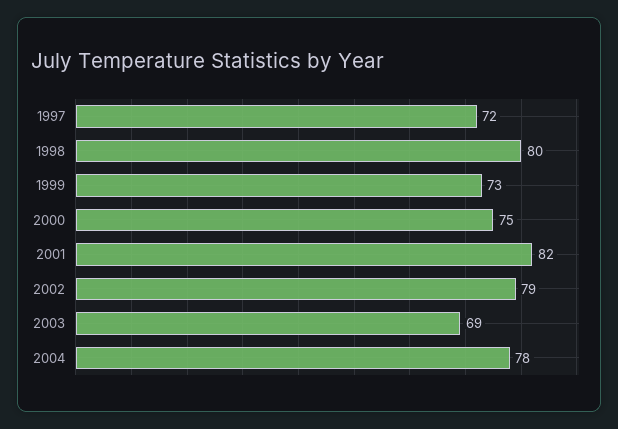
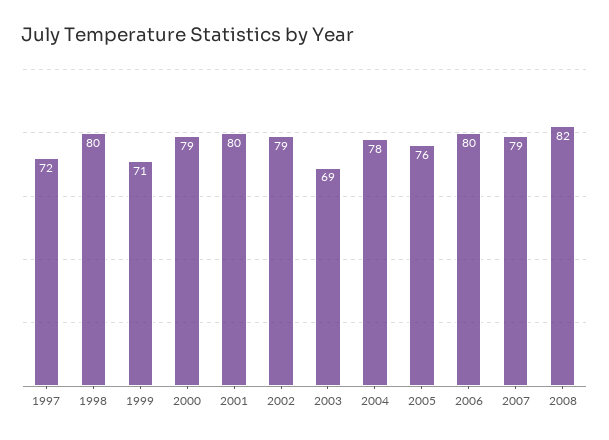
1999: 73 -> 71
2000: 75 -> 79
2001: 82 -> 80
2005: none -> 76
2006: none -> 80
2007: none -> 79
2008: none -> 82

